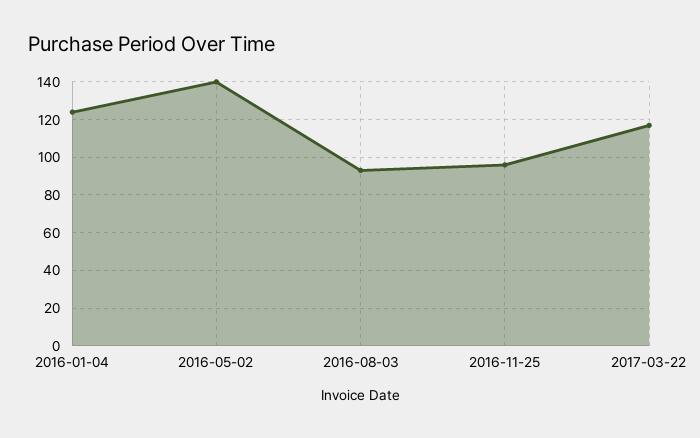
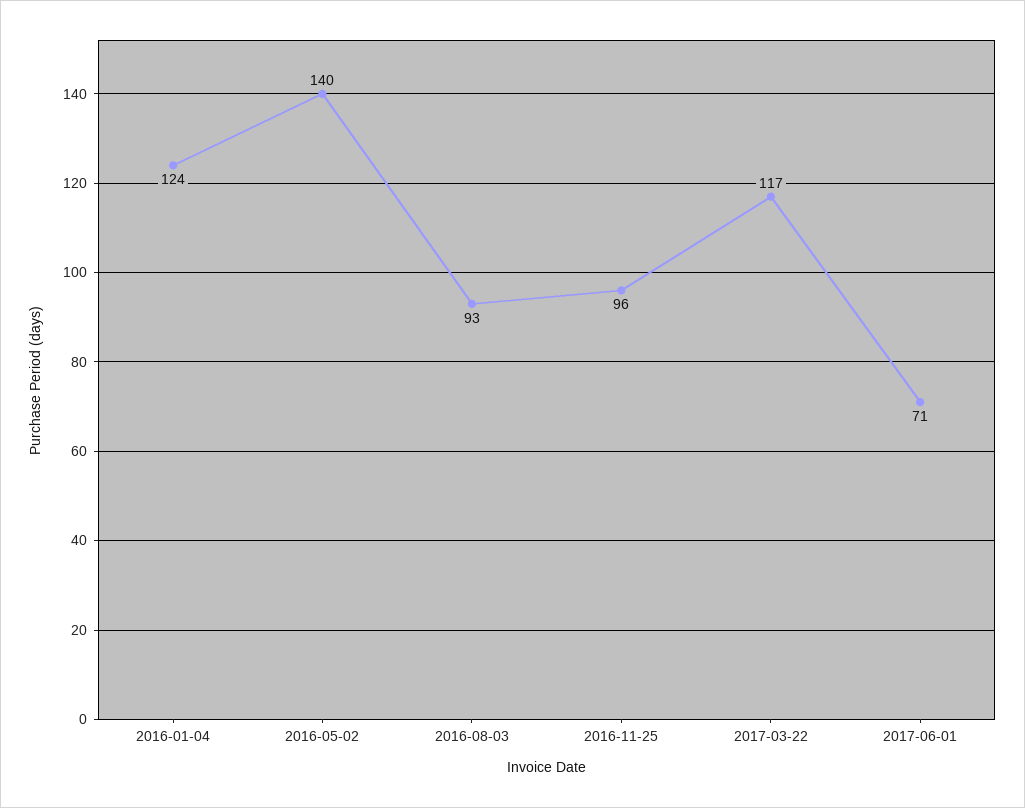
2017-06-01: none -> 71

